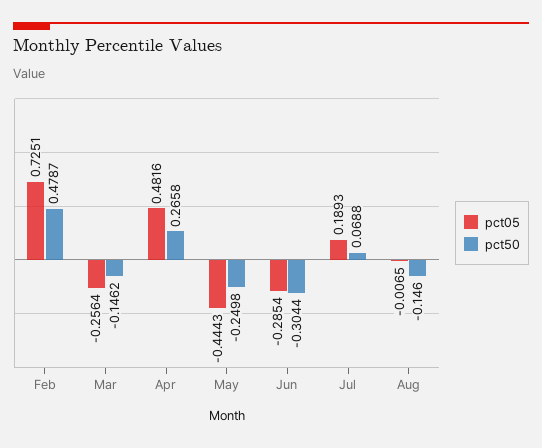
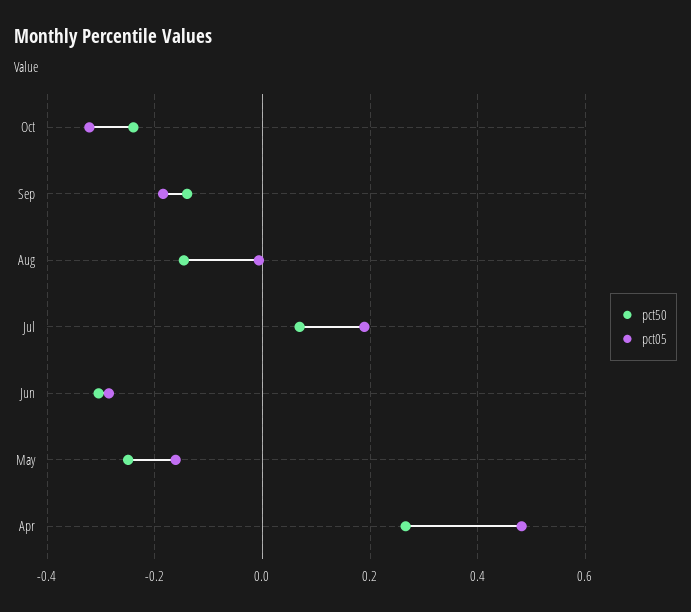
pct05, Feb: 0.7251 -> none
pct50, Feb: 0.4787 -> none
pct05, Mar: -0.2564 -> none
pct50, Mar: -0.1462 -> none
pct05, May: -0.4443 -> -0.16
pct50, Oct: none -> -0.24
pct05, Oct: none -> -0.32
pct50, Sep: none -> -0.14
pct05, Sep: none -> -0.18

